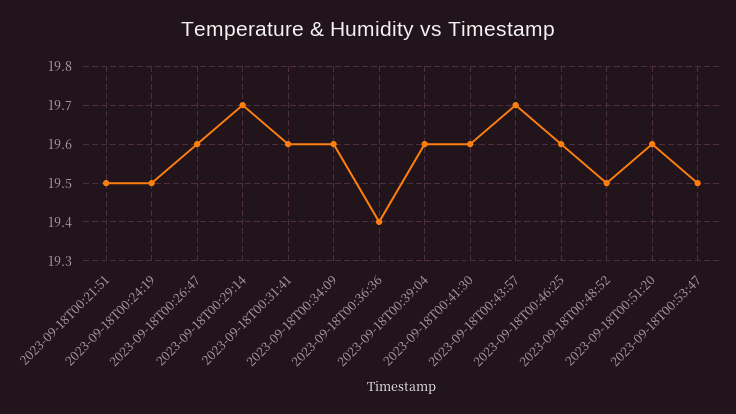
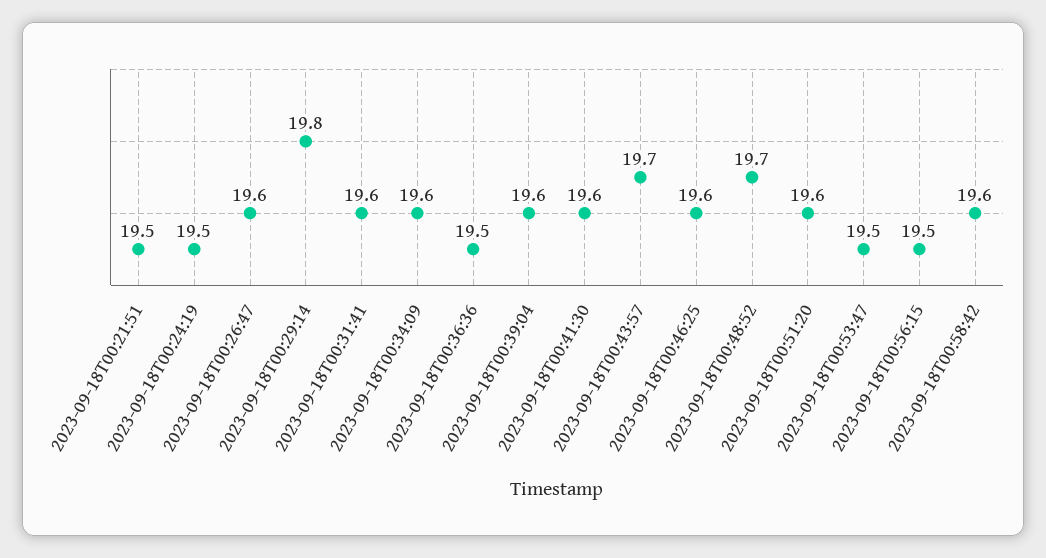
2023-09-18T00:29:14: 19.7 -> 19.8
2023-09-18T00:36:36: 19.4 -> 19.5
2023-09-18T00:48:52: 19.5 -> 19.7
2023-09-18T00:56:15: none -> 19.5
2023-09-18T00:58:42: none -> 19.6

